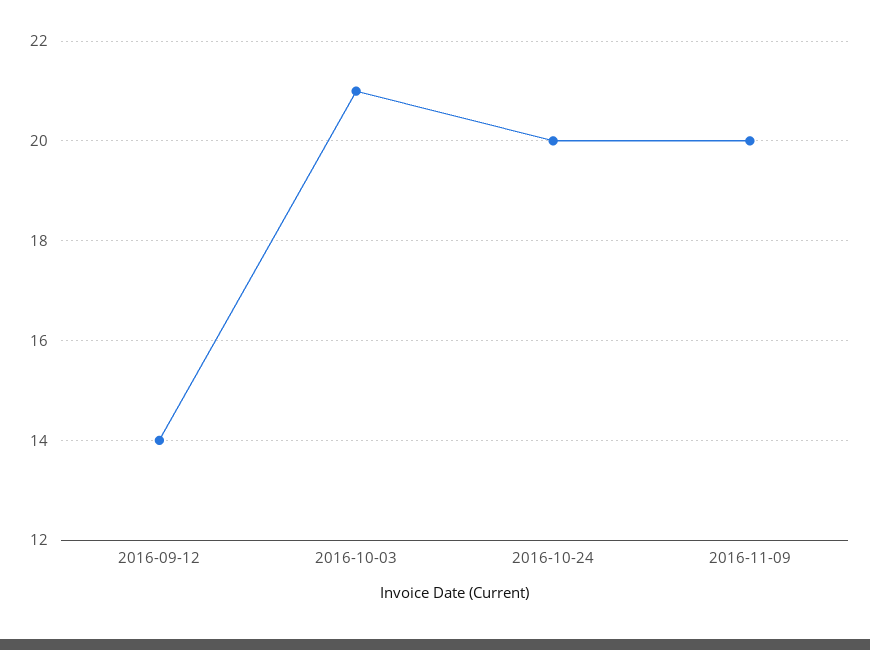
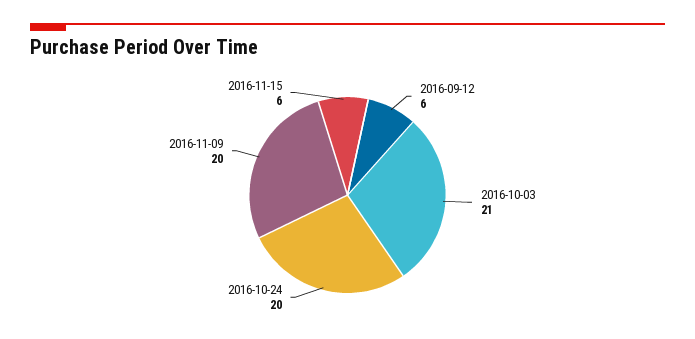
2016-09-12: 14 -> 6
2016-11-15: none -> 6

